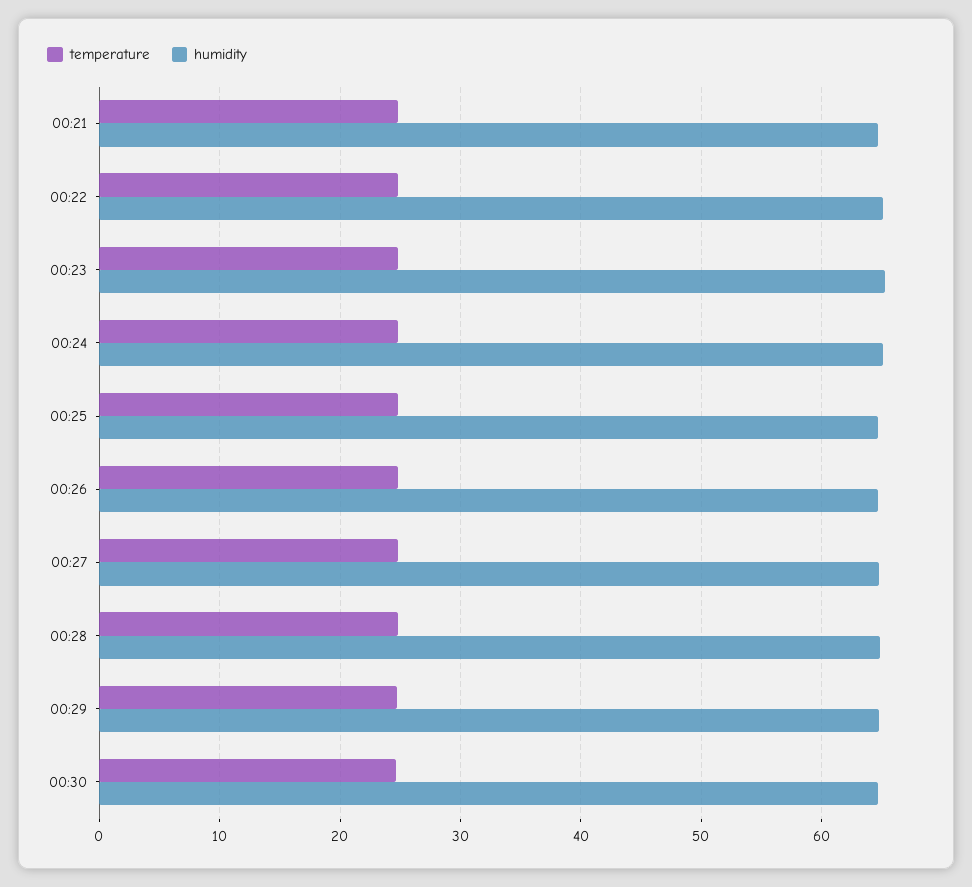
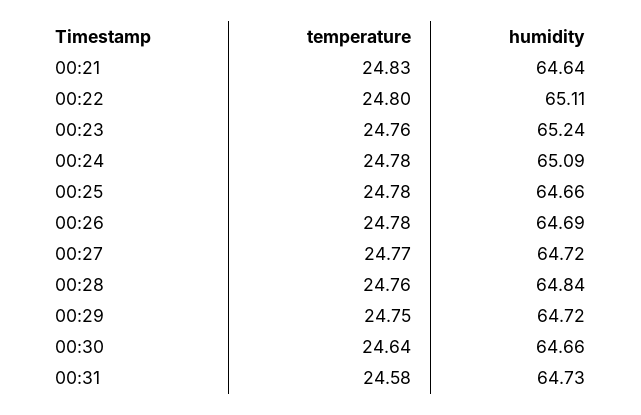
temperature, 00:31: none -> 24.58
humidity, 00:31: none -> 64.73

